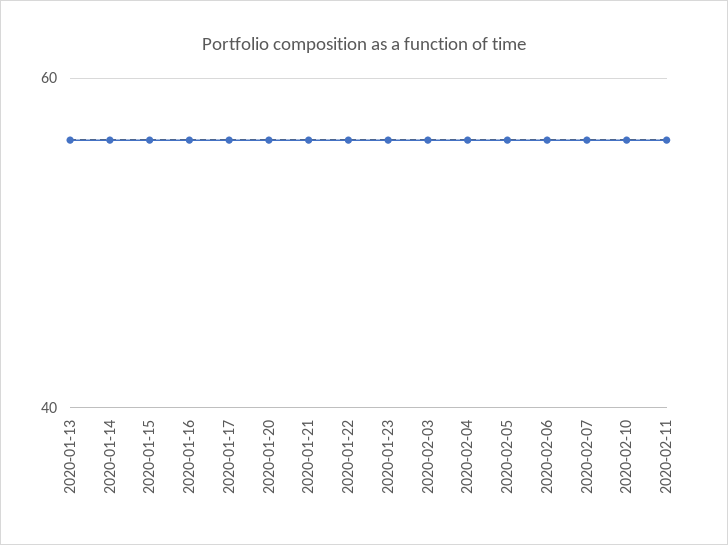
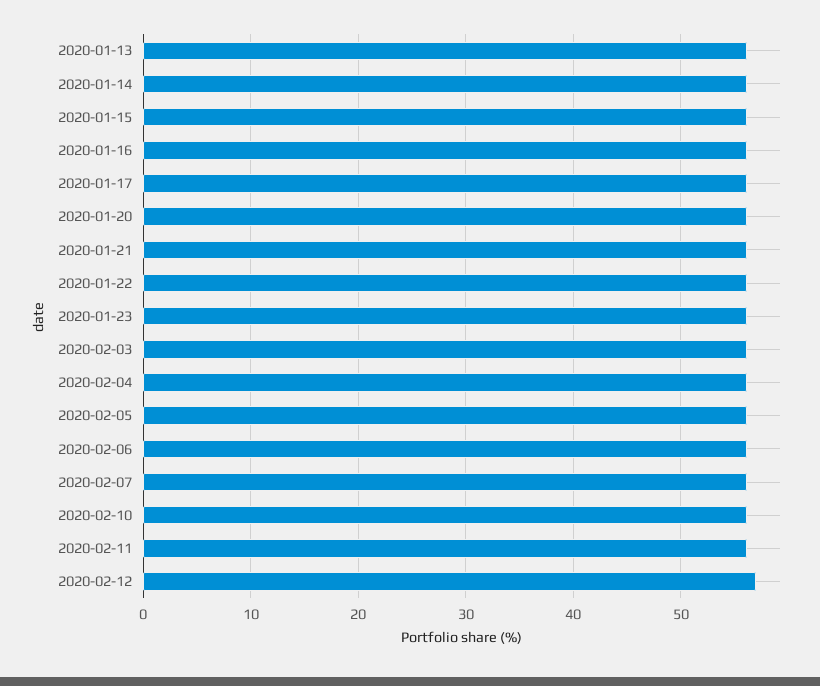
2020-02-12: none -> 57

